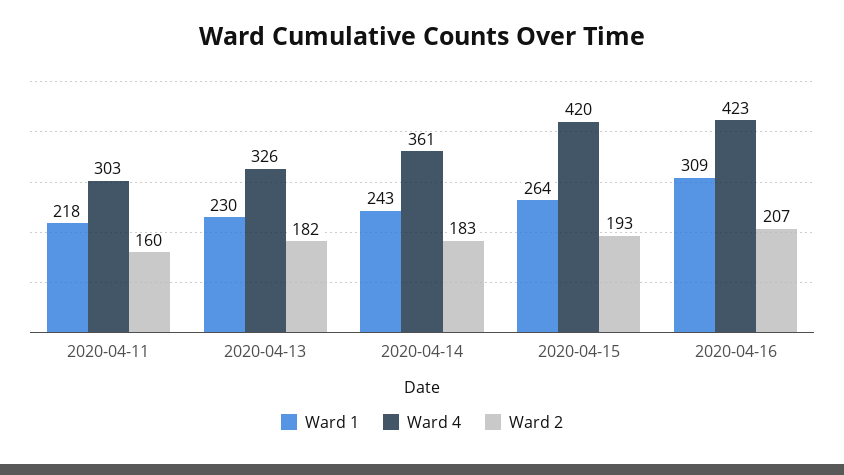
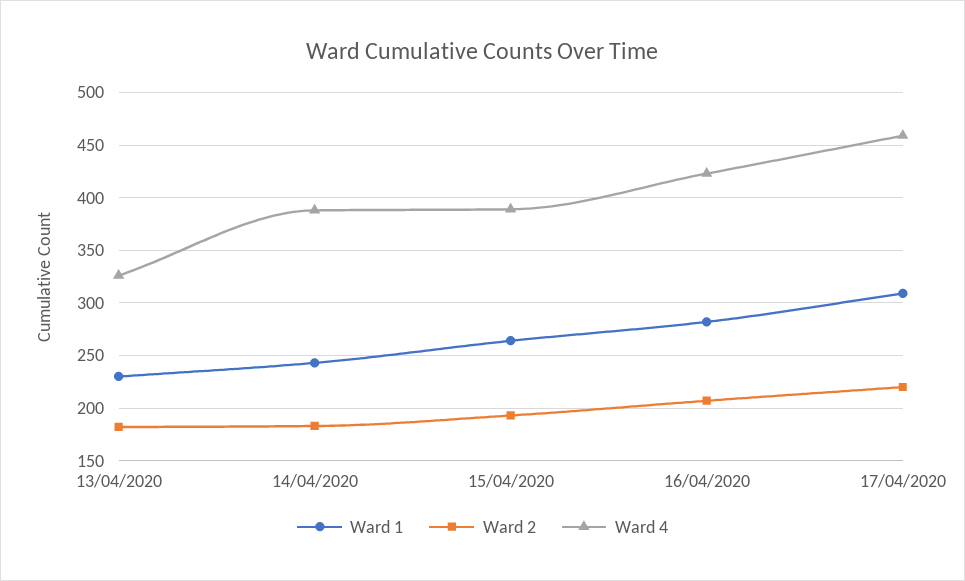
Ward 1, 2020-04-11: 218 -> none
Ward 4, 2020-04-11: 303 -> none
Ward 2, 2020-04-11: 160 -> none
Ward 4, 2020-04-14: 361 -> 390
Ward 4, 2020-04-15: 420 -> 390
Ward 1, 2020-04-16: 309 -> 280
Ward 1, 17/04/2020: none -> 310
Ward 2, 17/04/2020: none -> 220
Ward 4, 17/04/2020: none -> 460

